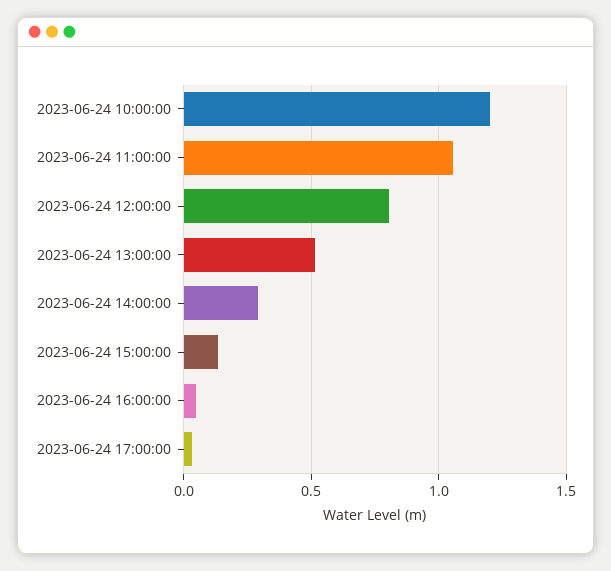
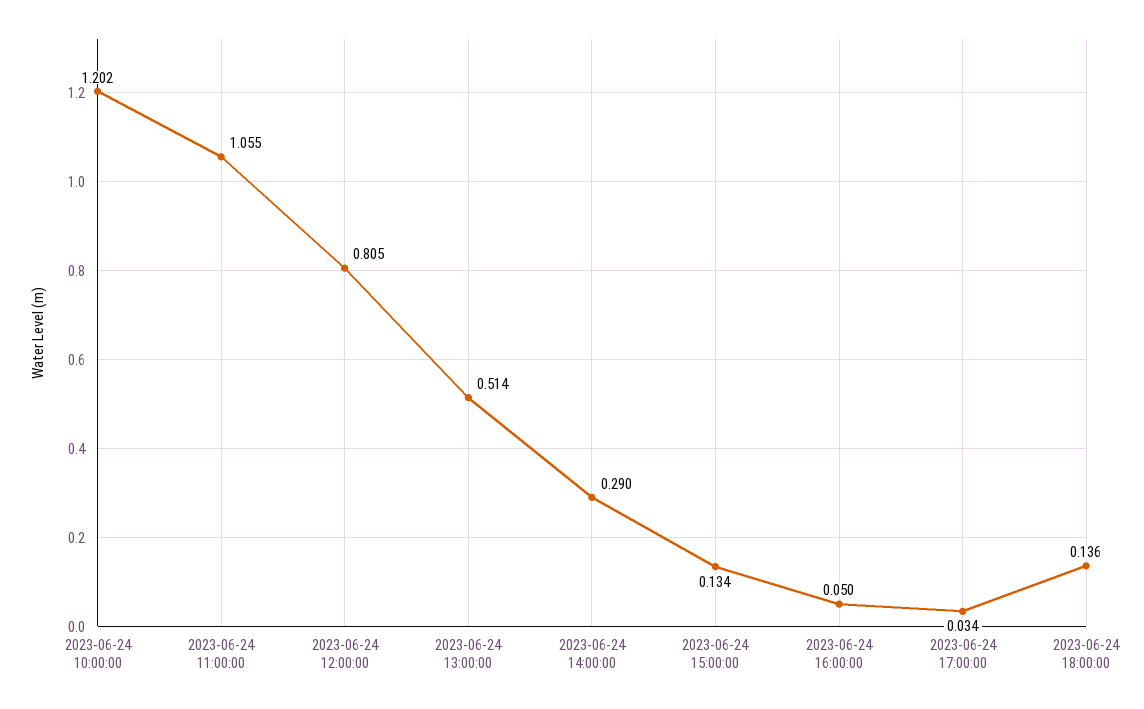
2023-06-24 18:00:00: none -> 0.136

